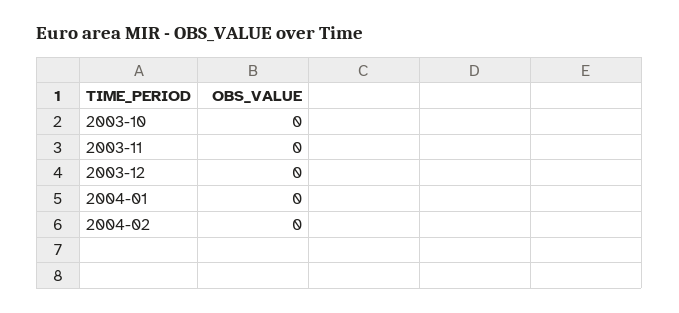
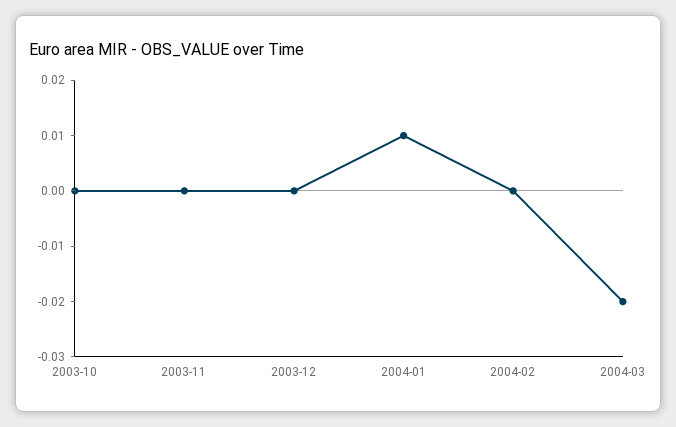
2004-01: 0 -> 0.01
2004-03: none -> -0.02

